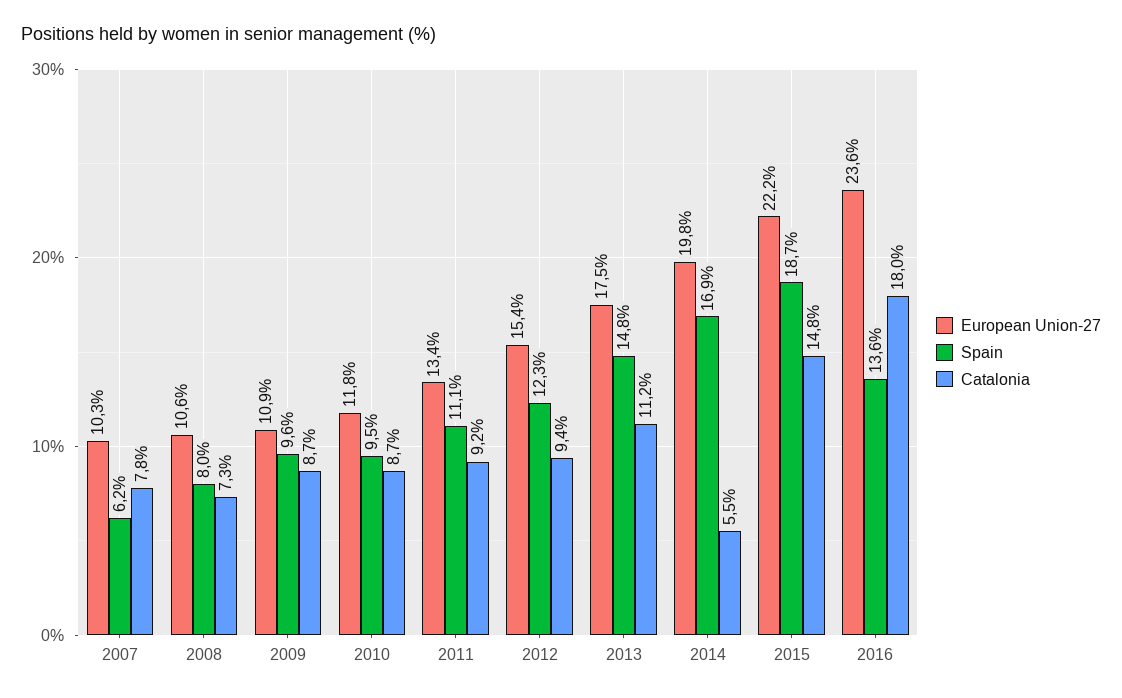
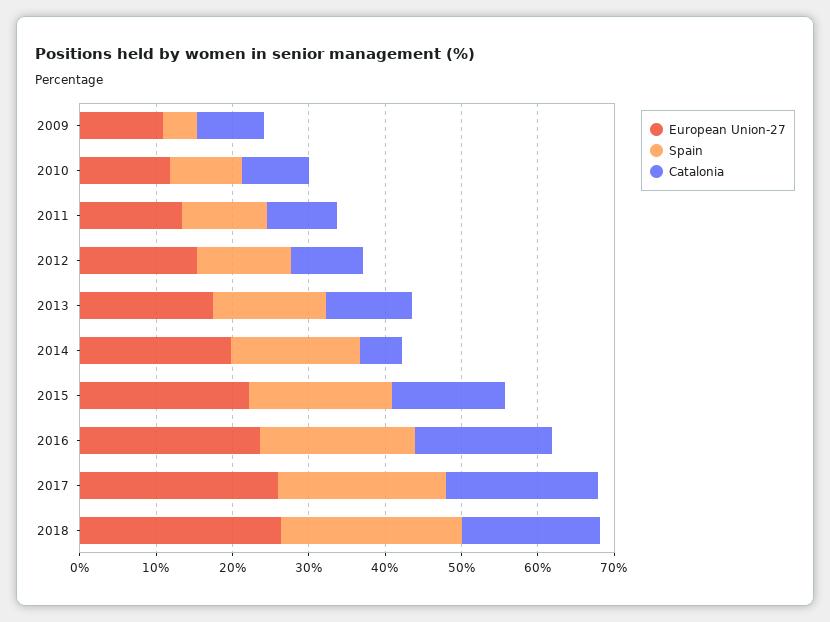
European Union-27, 2007: 10.3 -> none
Spain, 2007: 6.2 -> none
Catalonia, 2007: 7.8 -> none
European Union-27, 2008: 10.6 -> none
Spain, 2008: 8 -> none
Catalonia, 2008: 7.3 -> none
Spain, 2009: 9.6 -> 4
Spain, 2016: 13.6 -> 20
European Union-27, 2017: none -> 26
Spain, 2017: none -> 22
Catalonia, 2017: none -> 20
European Union-27, 2018: none -> 26
Spain, 2018: none -> 24
Catalonia, 2018: none -> 18

